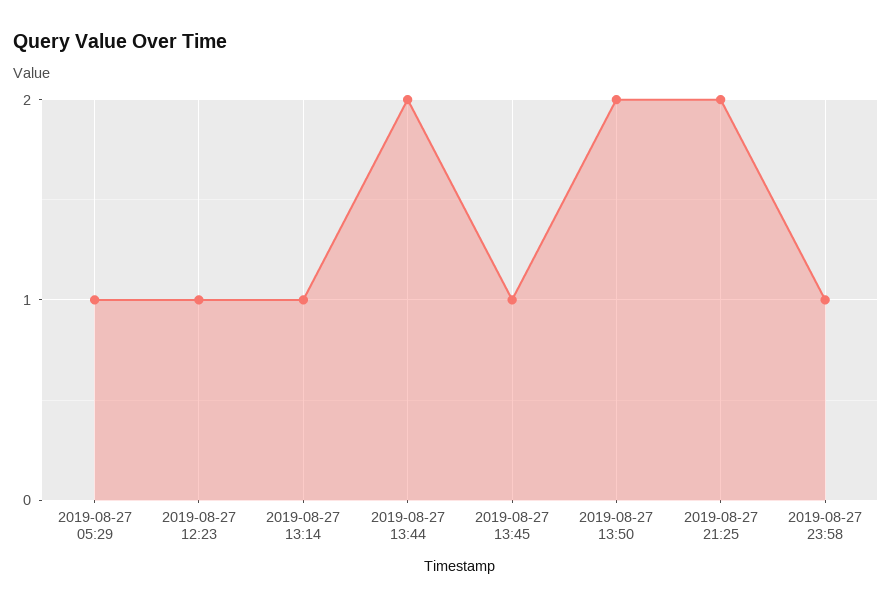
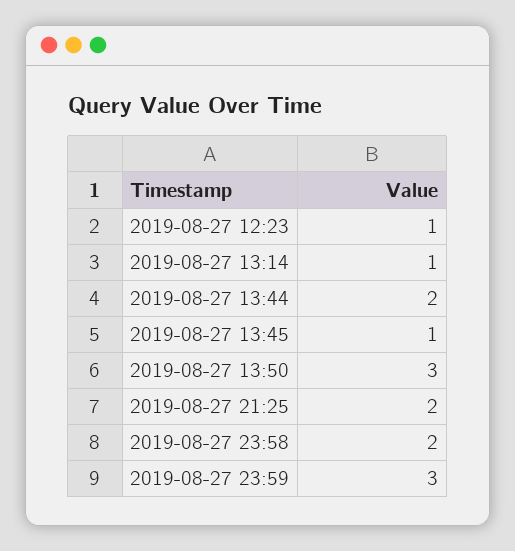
2019-08-27 05:29: 1 -> none
2019-08-27 13:50: 2 -> 3
2019-08-27 23:58: 1 -> 2
2019-08-27 23:59: none -> 3

